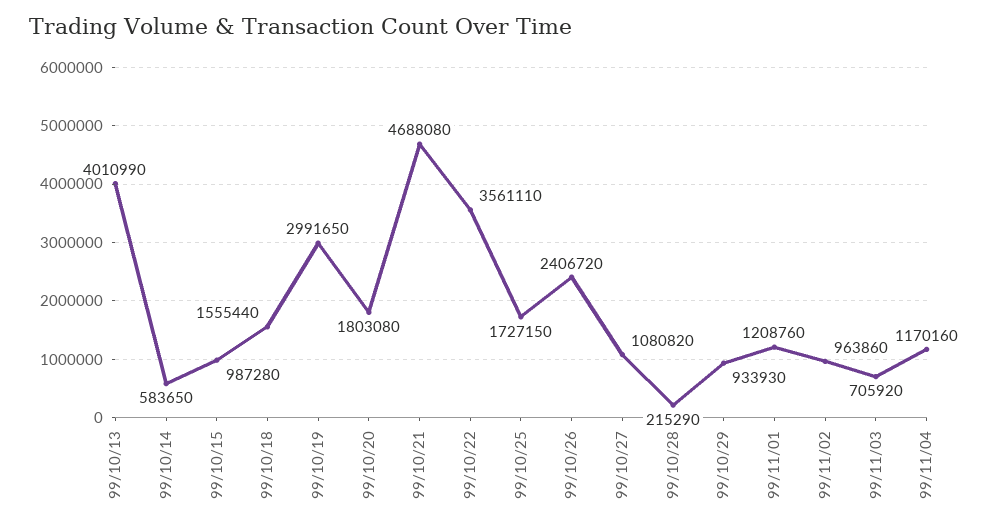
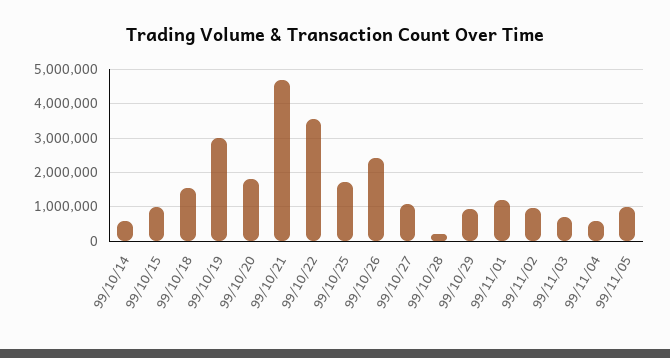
99/10/13: 4010990 -> none
99/11/04: 1170160 -> 600000
99/11/05: none -> 1000000

